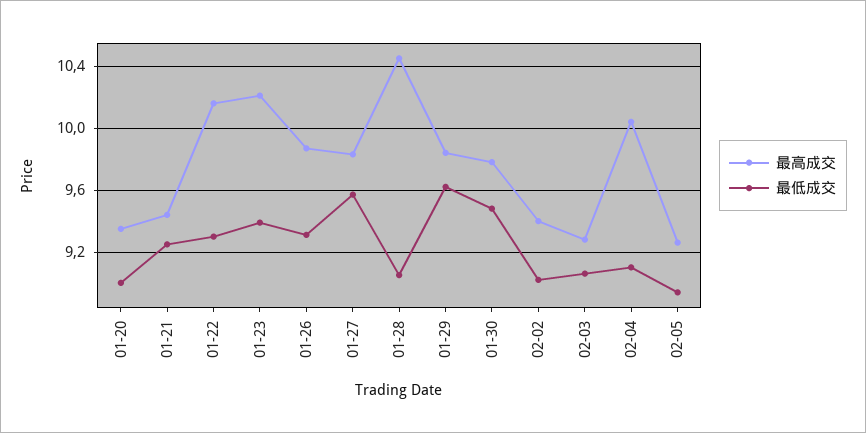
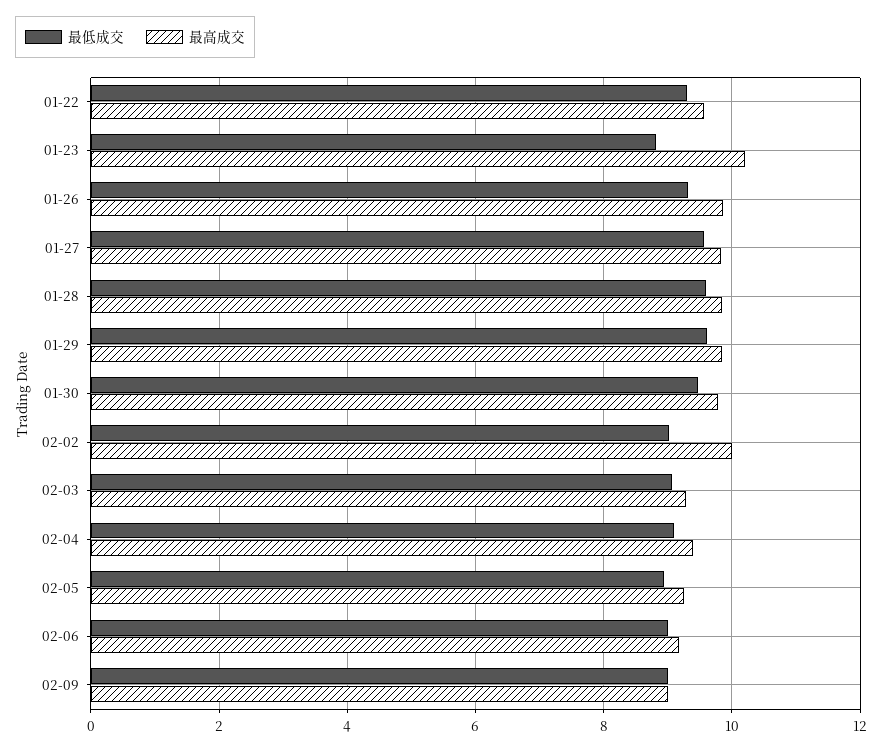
最高成交, 01-20: 9.35 -> none
最低成交, 01-20: 9 -> none
最高成交, 01-21: 9.45 -> none
最低成交, 01-21: 9.25 -> none
最高成交, 01-22: 10.15 -> 9.6
最低成交, 01-23: 9.4 -> 8.8
最高成交, 01-28: 10.45 -> 9.8
最低成交, 01-28: 9.05 -> 9.6
最高成交, 02-02: 9.4 -> 10
最高成交, 02-04: 10.05 -> 9.4
最低成交, 02-06: none -> 9
最高成交, 02-06: none -> 9.2
最低成交, 02-09: none -> 9
最高成交, 02-09: none -> 9

